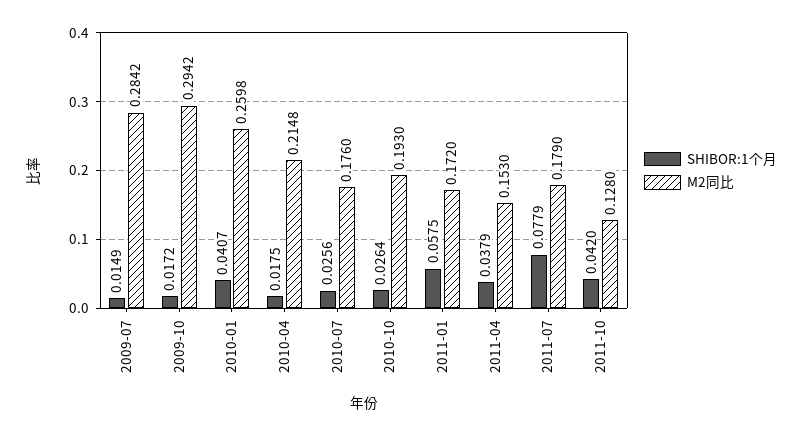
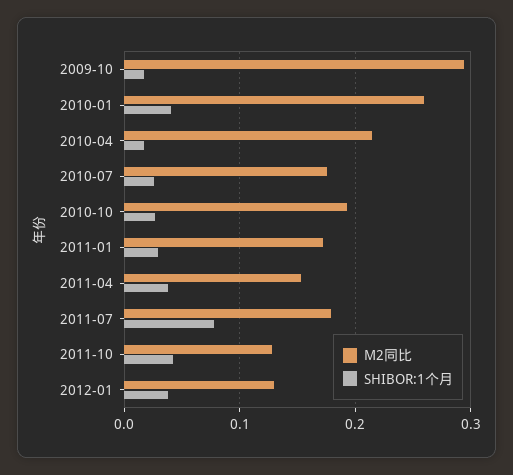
SHIBOR:1个月, 2009-07: 0.0149 -> none
M2同比, 2009-07: 0.2842 -> none
SHIBOR:1个月, 2011-01: 0.0575 -> 0.03
M2同比, 2012-01: none -> 0.13
SHIBOR:1个月, 2012-01: none -> 0.04

